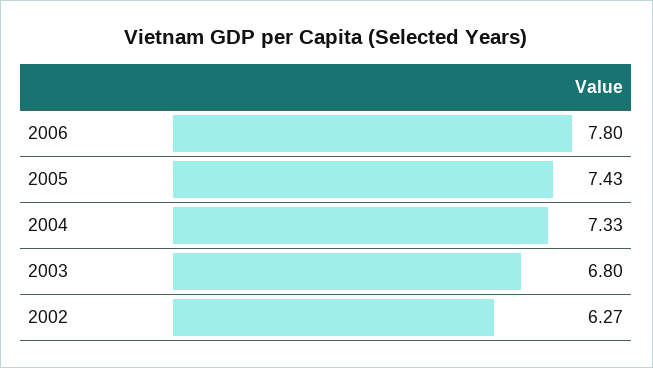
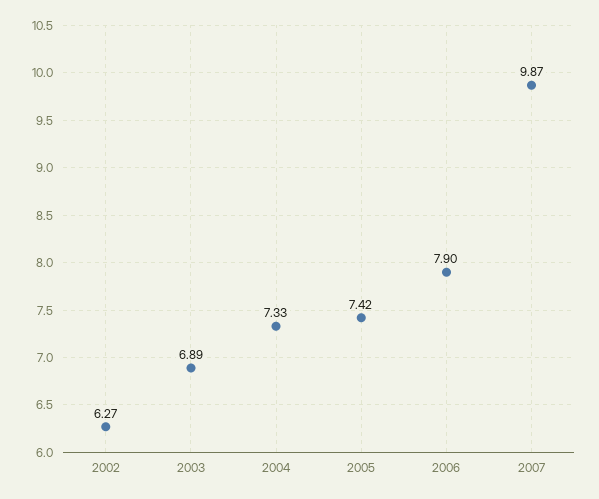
2006: 7.8 -> 7.9
2005: 7.43 -> 7.42
2003: 6.8 -> 6.89
2007: none -> 9.87

